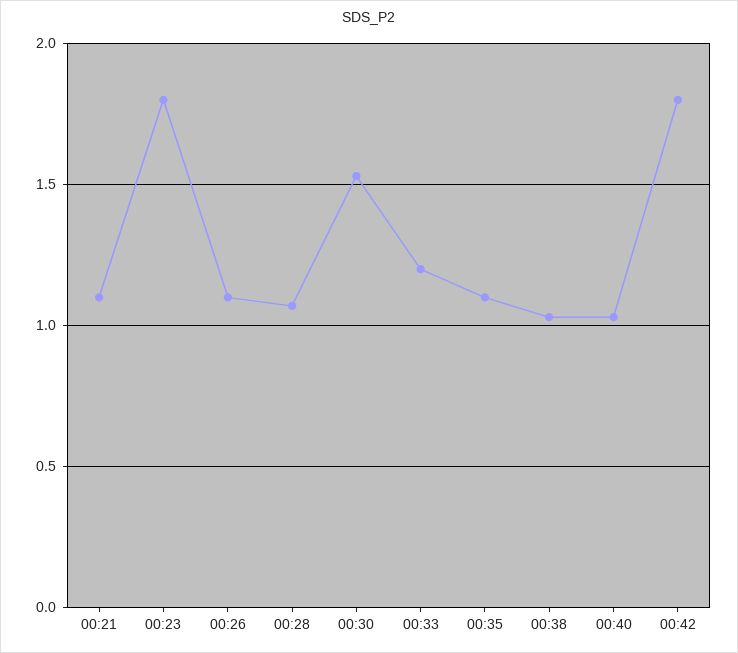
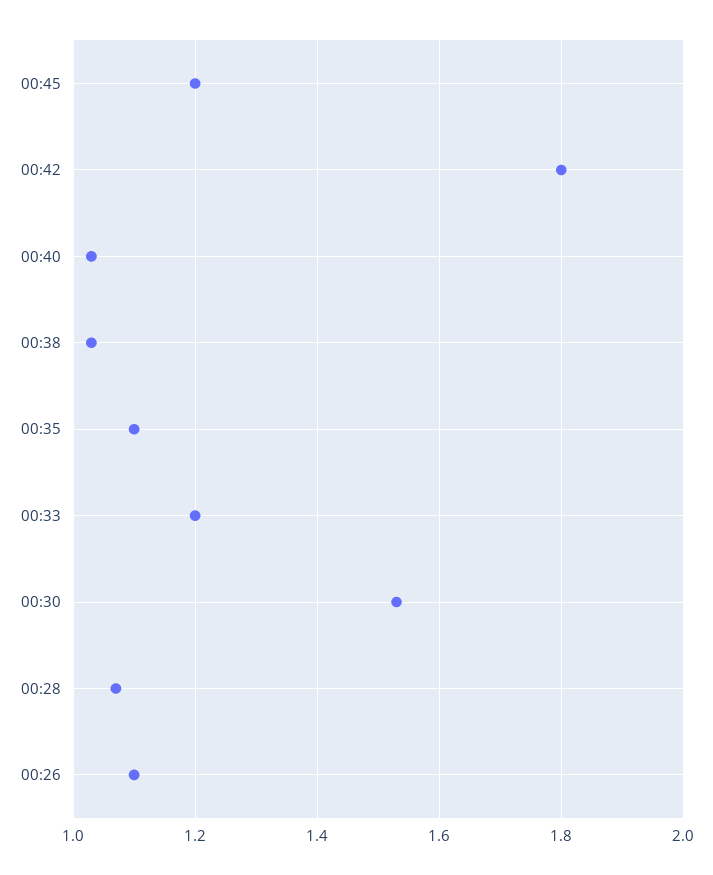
00:21: 1.1 -> none
00:23: 1.8 -> none
00:45: none -> 1.2

